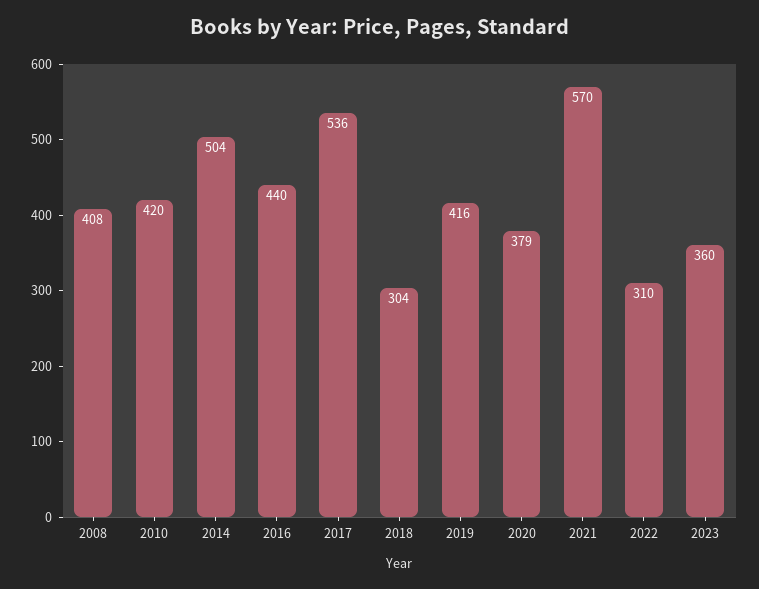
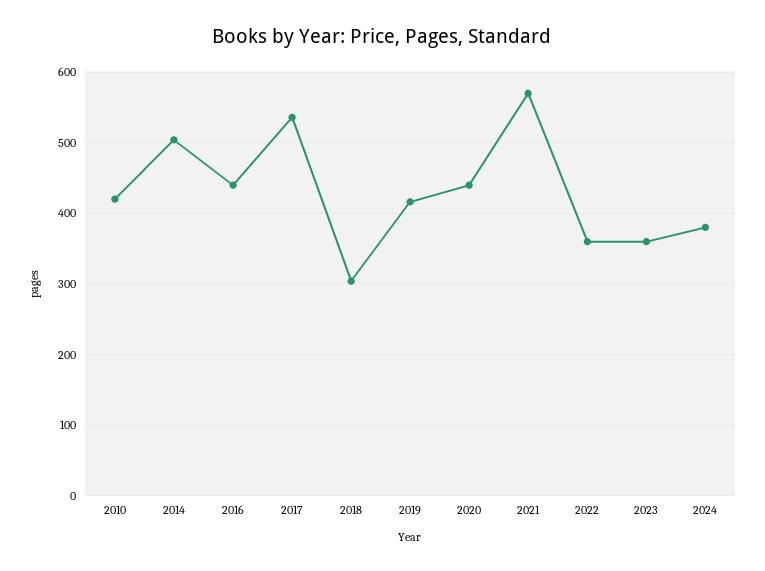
2008: 408 -> none
2020: 379 -> 440
2022: 310 -> 360
2024: none -> 380

